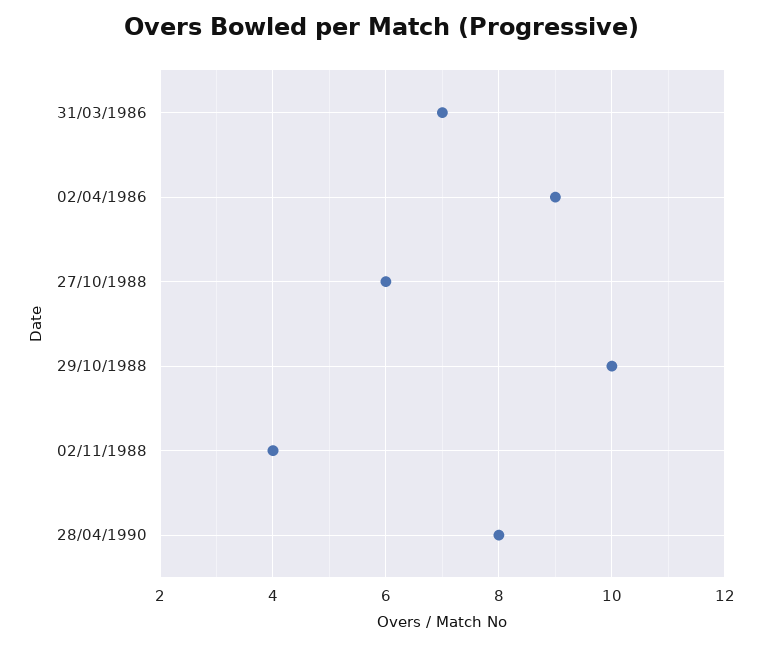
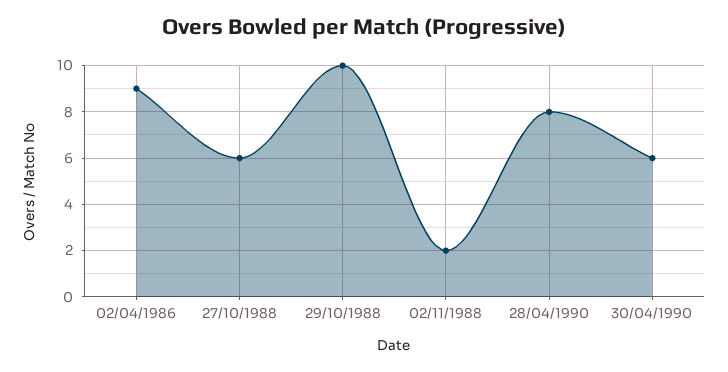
31/03/1986: 7 -> none
02/11/1988: 4 -> 2
30/04/1990: none -> 6

